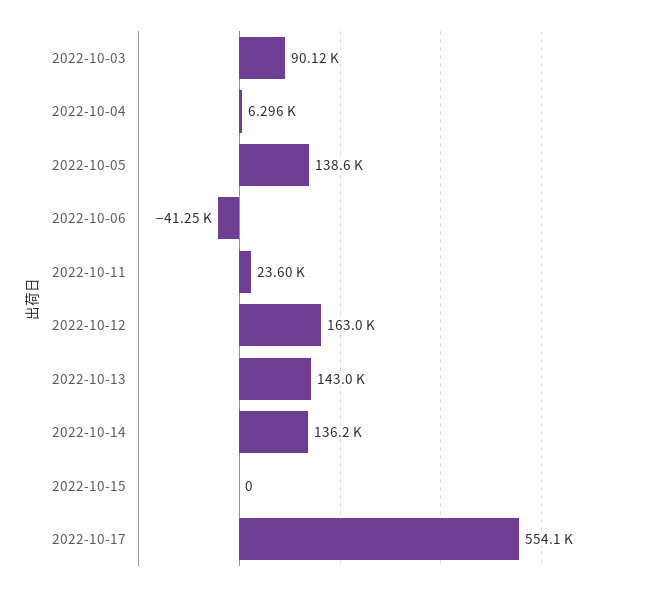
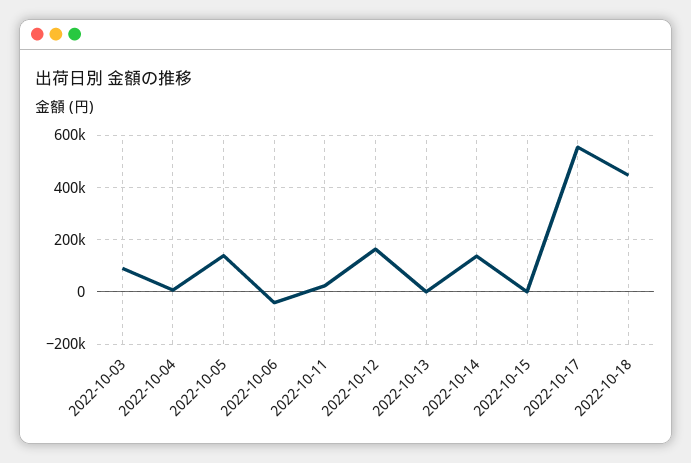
2022-10-13: 143000 -> 0
2022-10-18: none -> 450000

